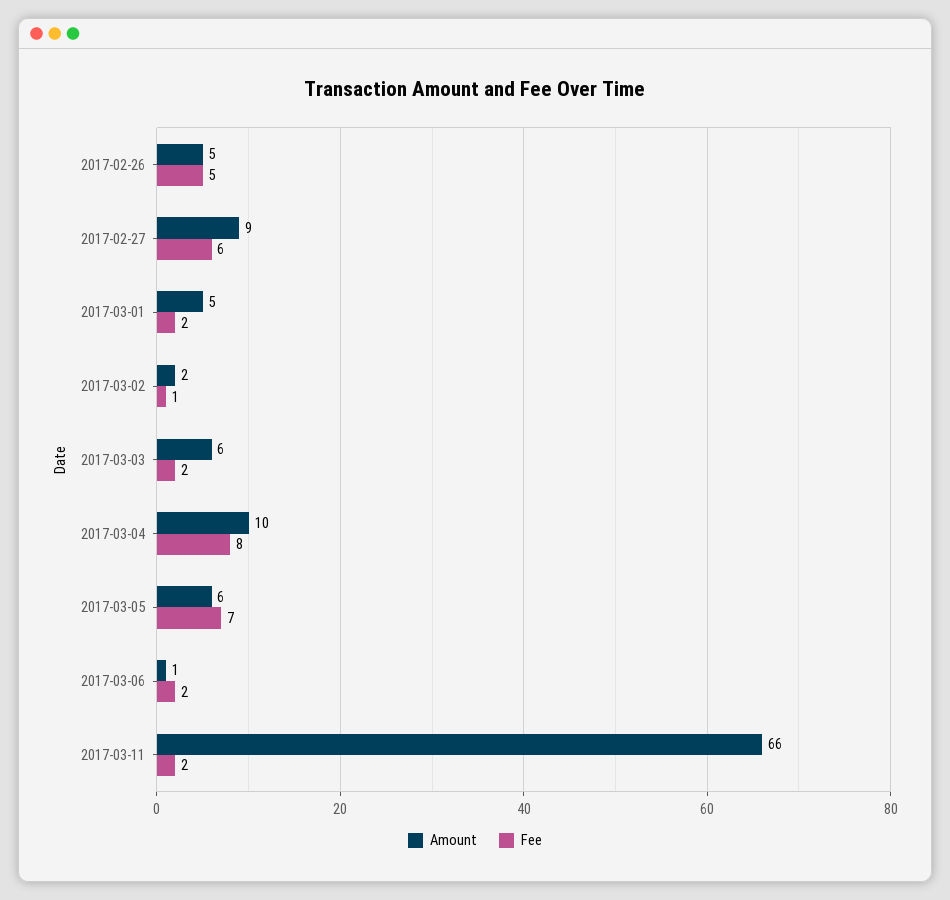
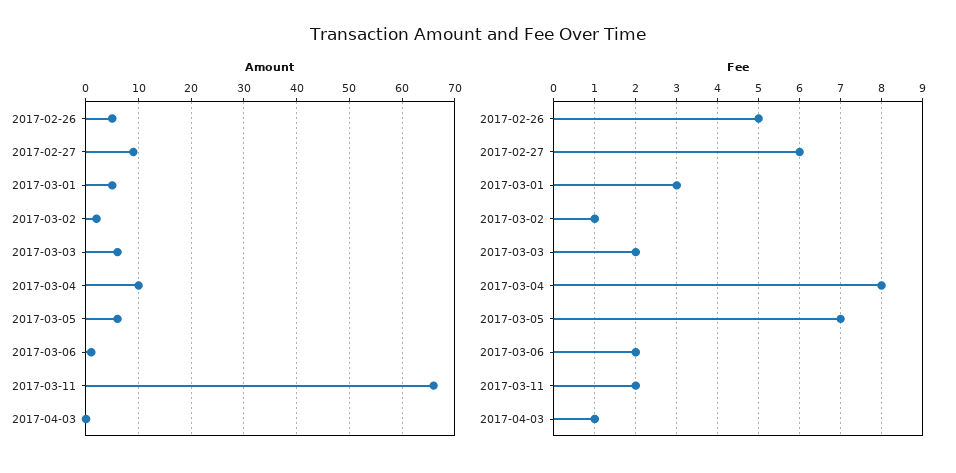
Fee, 2017-03-01: 2 -> 3
Amount, 2017-04-03: none -> 0
Fee, 2017-04-03: none -> 1

